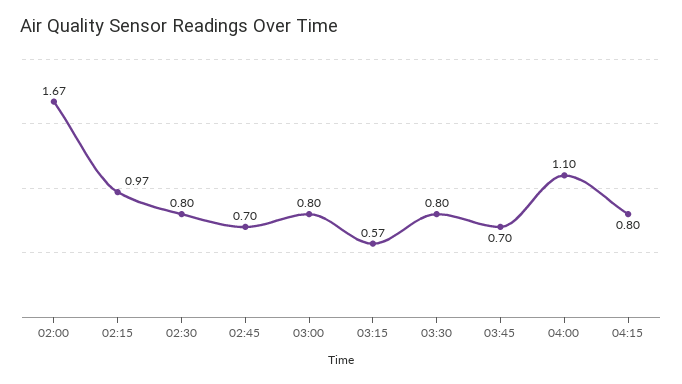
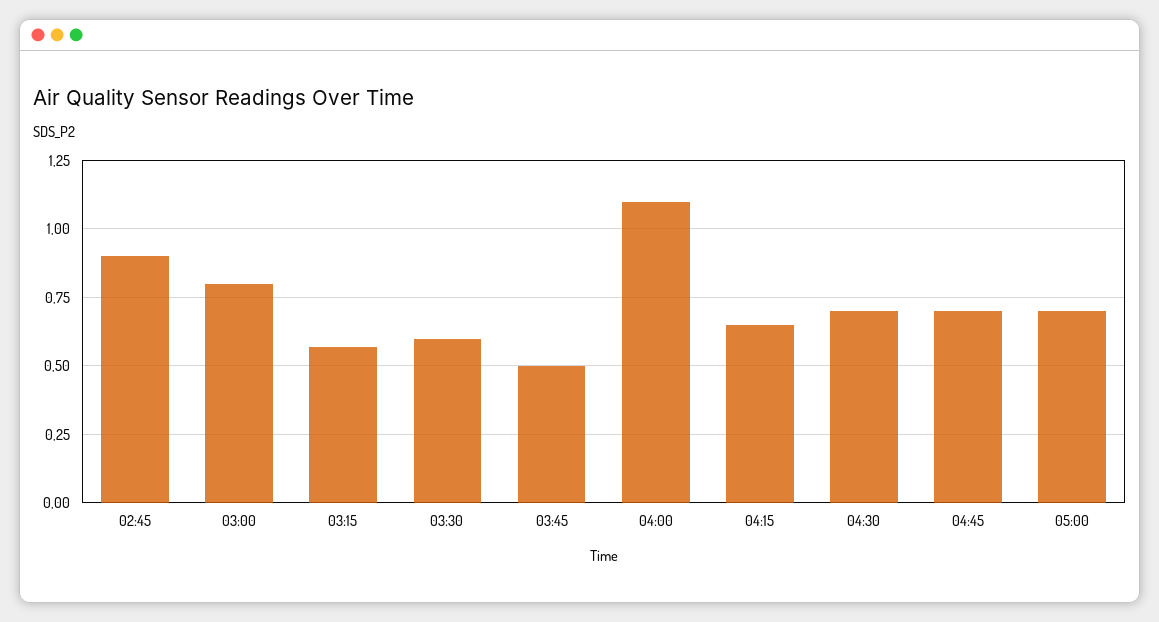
02:00: 1.67 -> none
02:15: 0.97 -> none
02:30: 0.8 -> none
02:45: 0.7 -> 0.9
03:30: 0.8 -> 0.6
03:45: 0.7 -> 0.5
04:15: 0.8 -> 0.65
04:30: none -> 0.7
04:45: none -> 0.7
05:00: none -> 0.7

